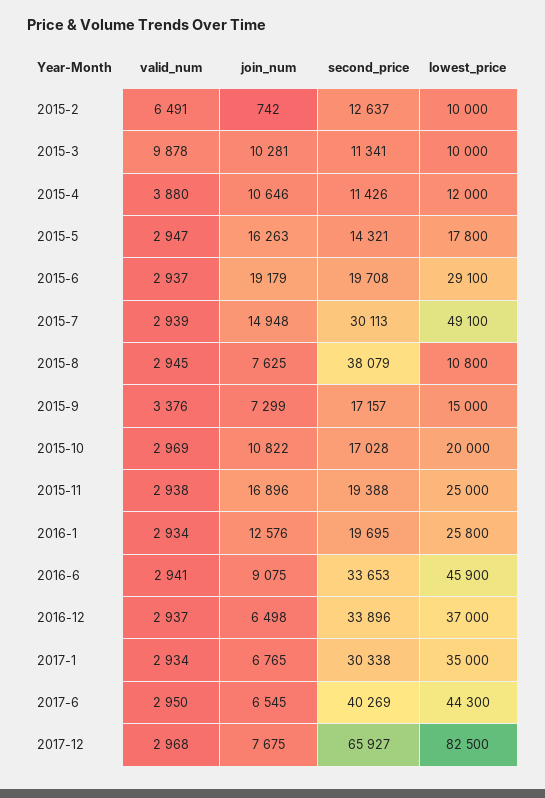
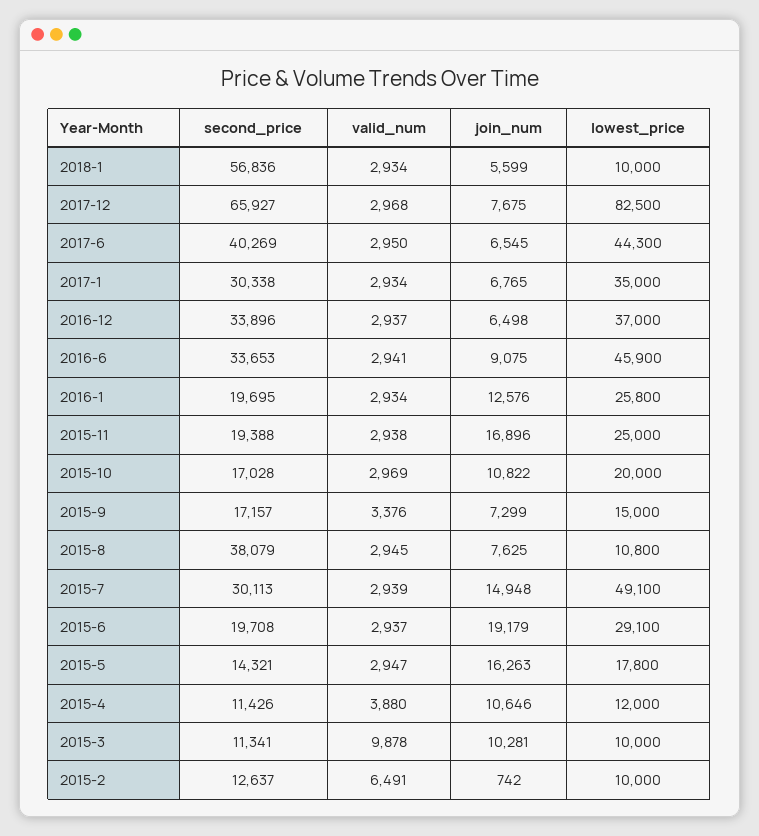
second_price, 2018-1: none -> 56836
valid_num, 2018-1: none -> 2934
join_num, 2018-1: none -> 5599
lowest_price, 2018-1: none -> 10000

